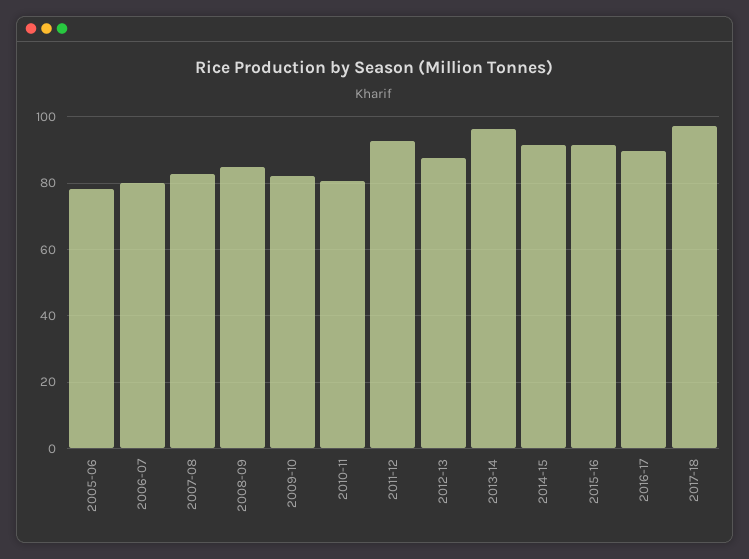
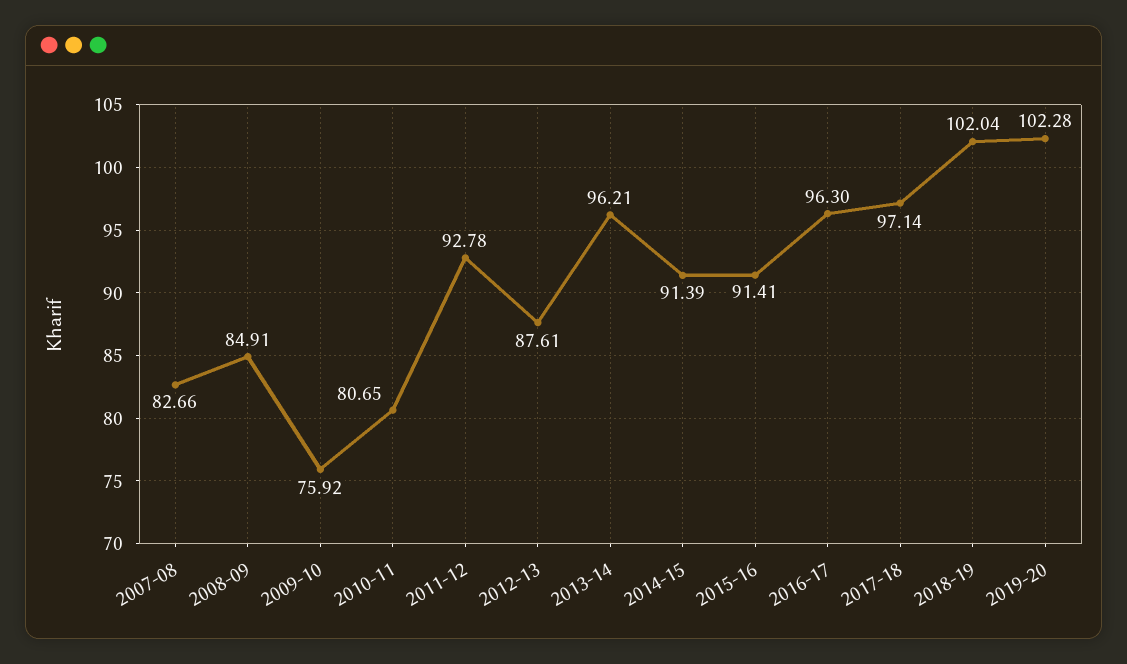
2005-06: 78 -> none
2006-07: 80 -> none
2009-10: 82 -> 75.92
2016-17: 90 -> 96.3
2018-19: none -> 102.04
2019-20: none -> 102.28

